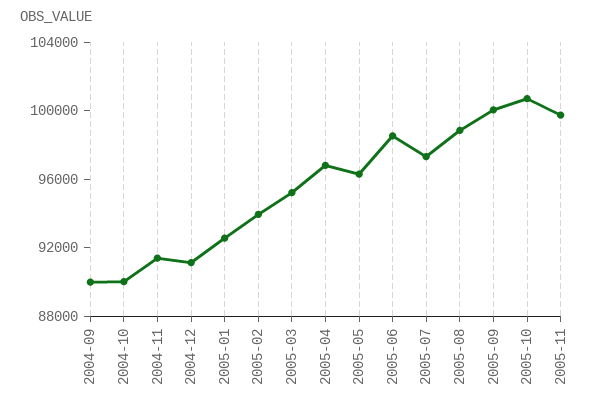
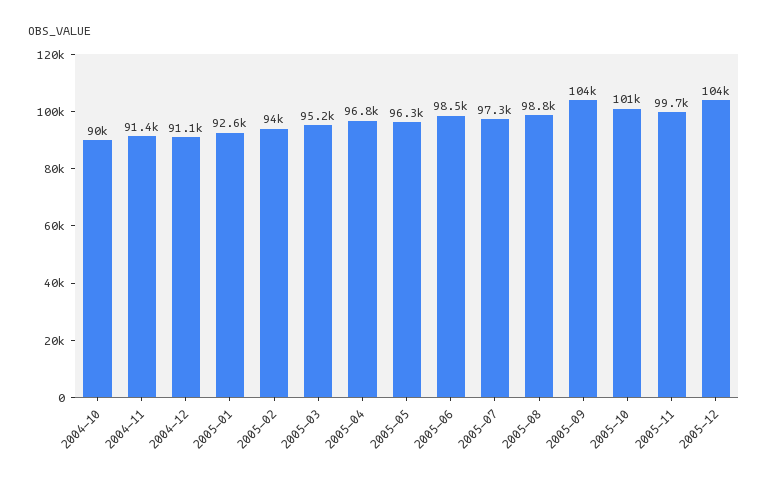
2004-09: 90000 -> none
2005-09: 100000 -> 104000
2005-12: none -> 104000

